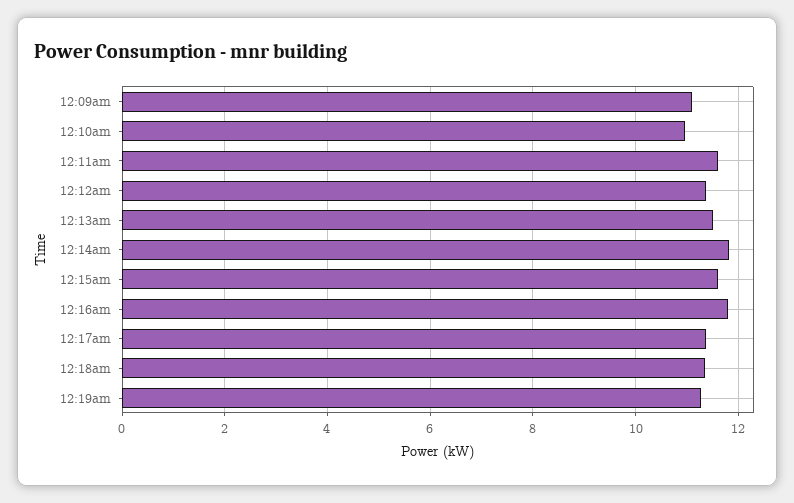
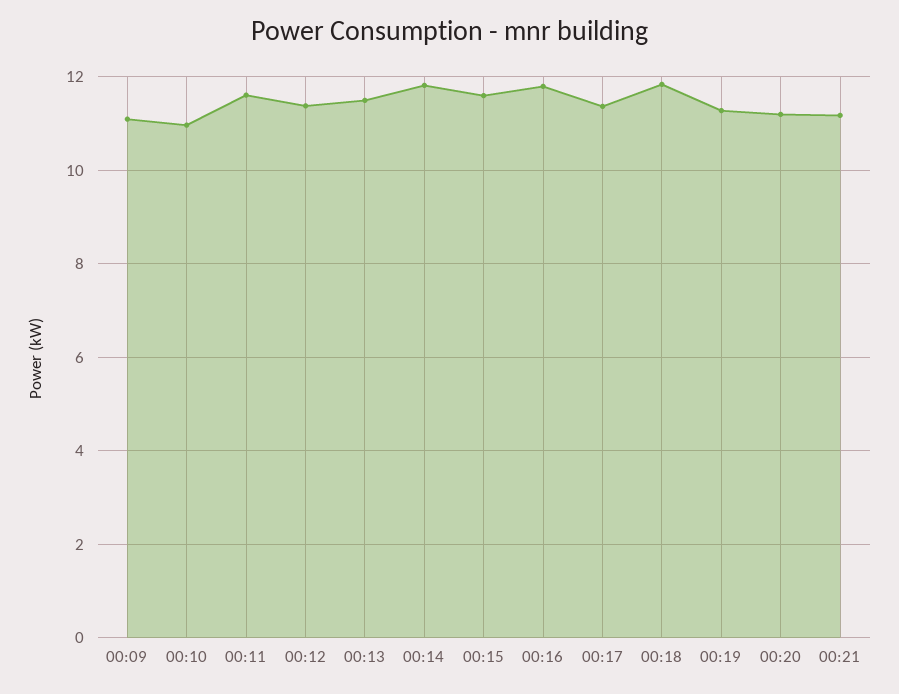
12:18am: 11.4 -> 11.8
00:20: none -> 11.2
00:21: none -> 11.2

